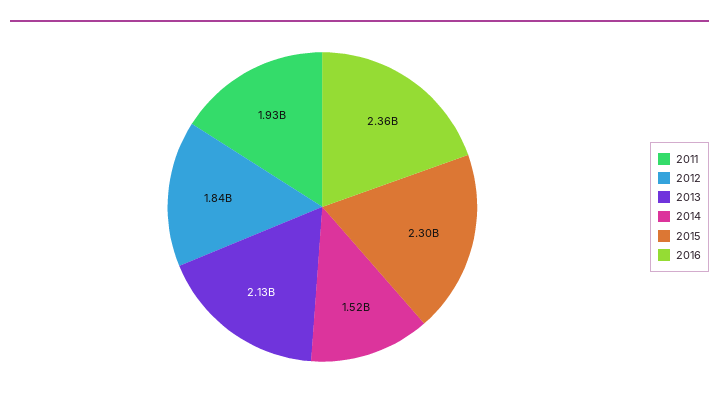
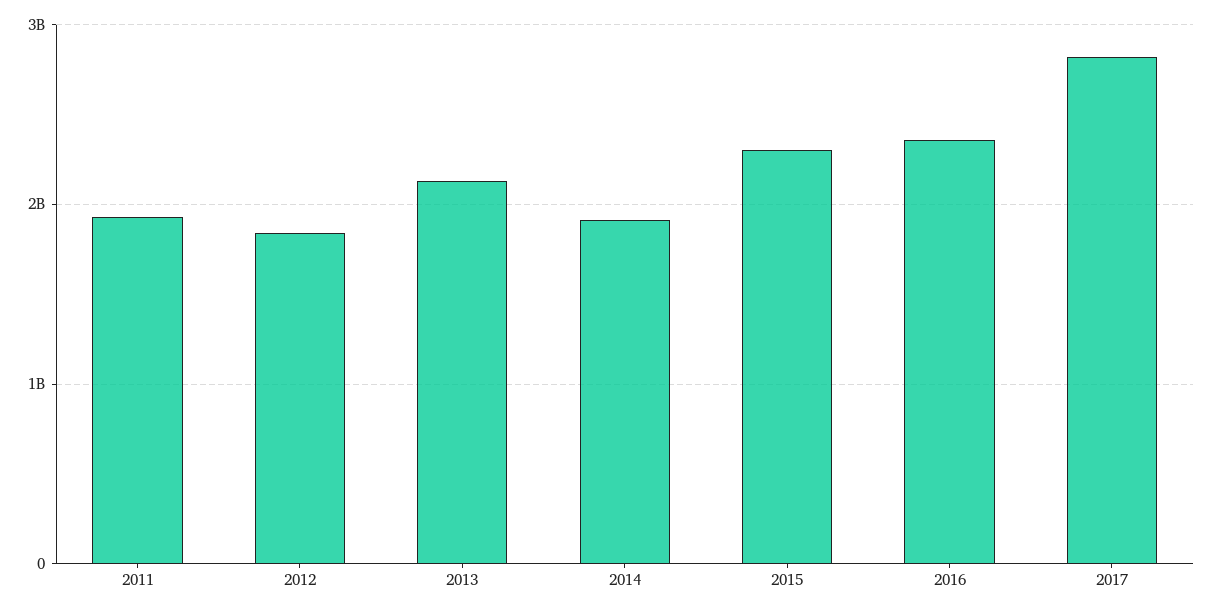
2014: 1520000000 -> 1900000000
2017: none -> 2800000000

